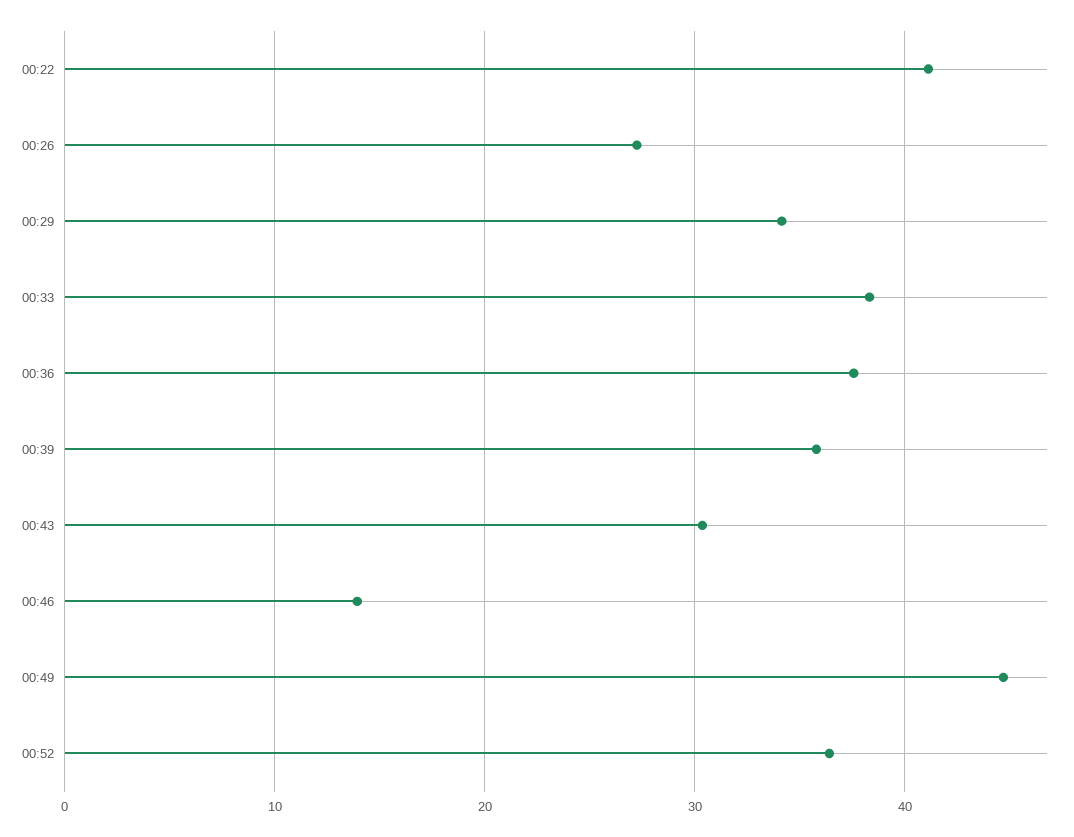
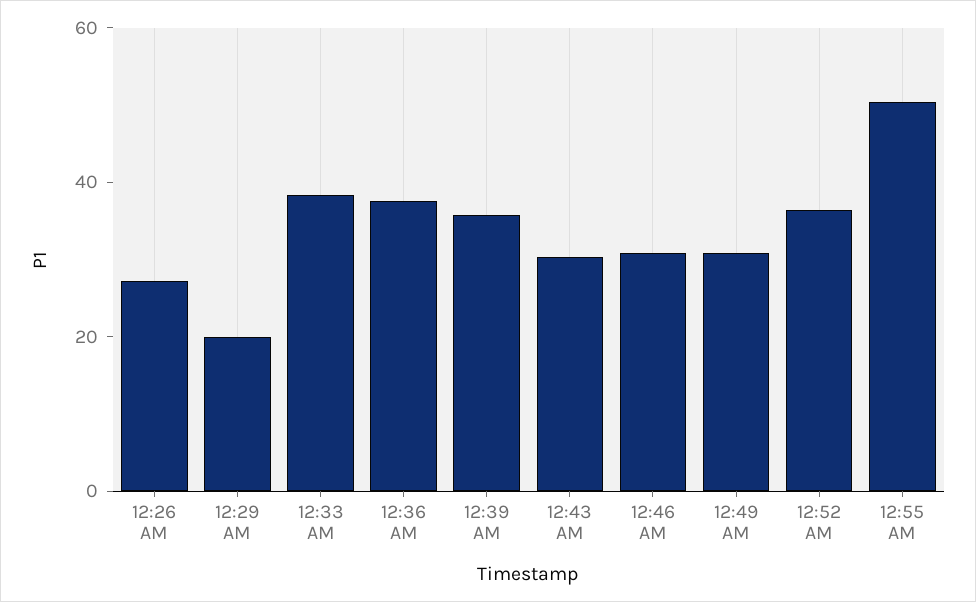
00:22: 41 -> none
00:29: 34 -> 20
00:46: 14 -> 30
00:49: 45 -> 30
12:55 AM: none -> 50

